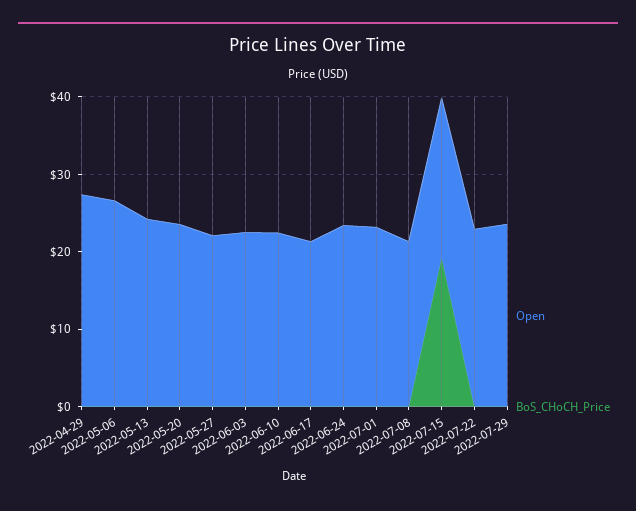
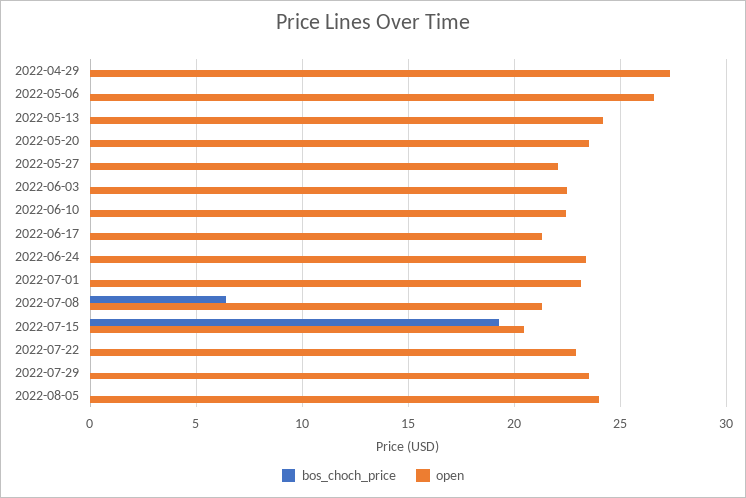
BoS_CHoCH_Price, 2022-07-08: 0 -> 6.5
BoS_CHoCH_Price, 2022-08-05: none -> 0
Open, 2022-08-05: none -> 24

